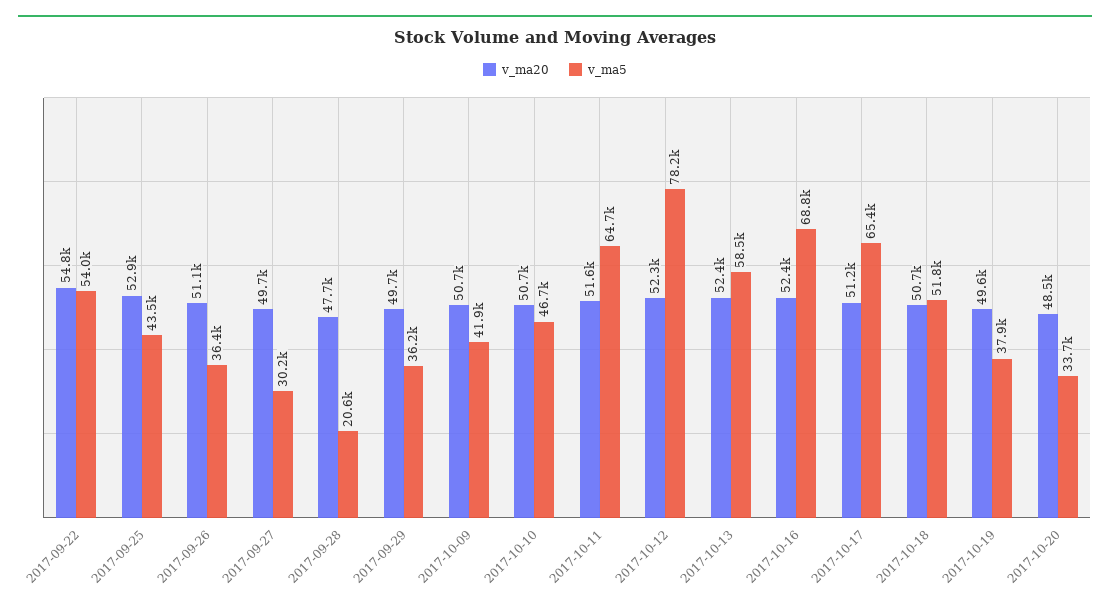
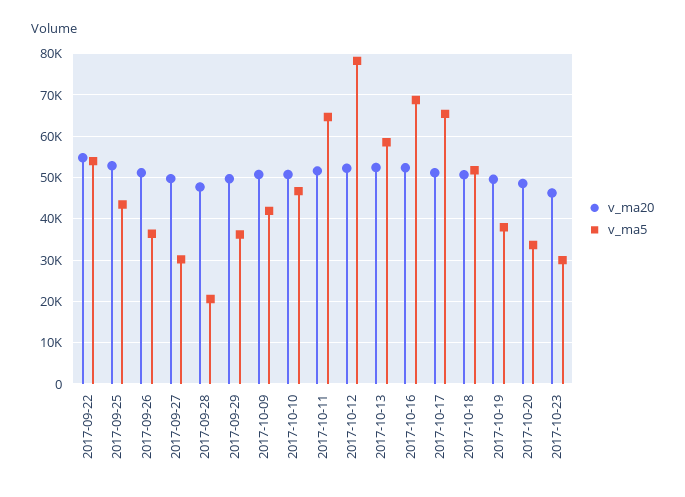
v_ma20, 2017-10-23: none -> 46000
v_ma5, 2017-10-23: none -> 30000

